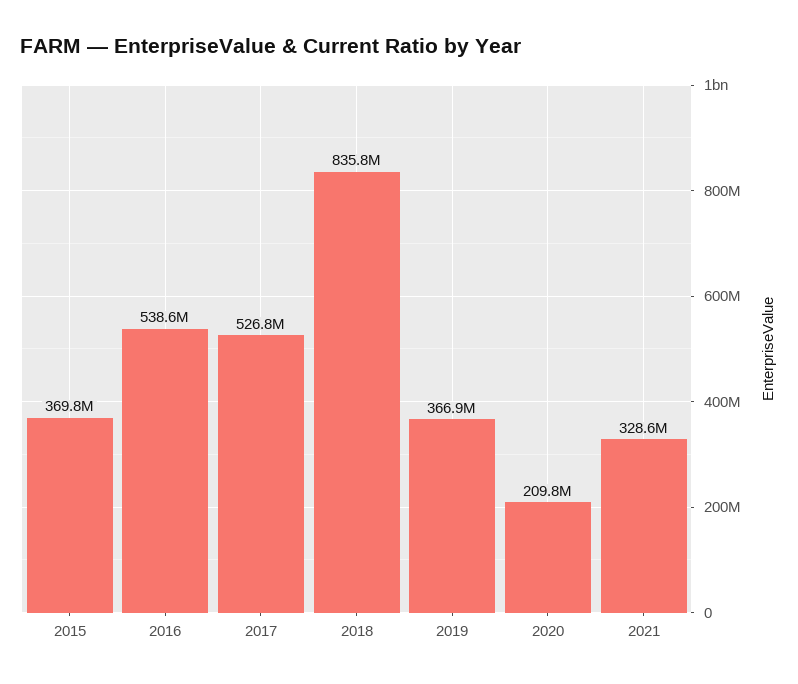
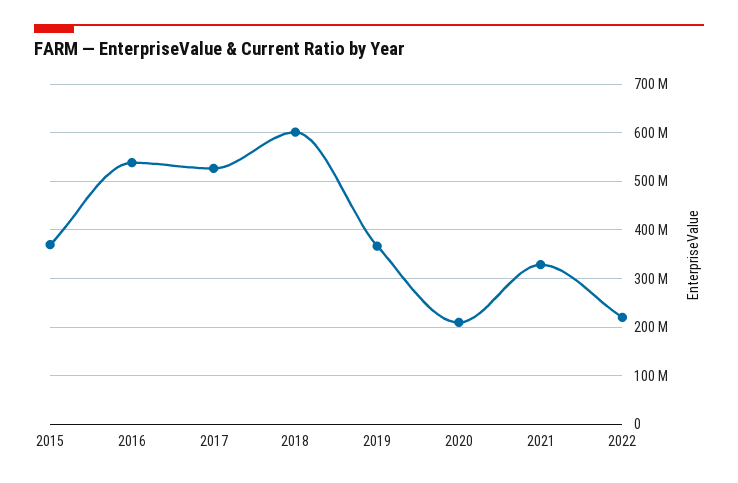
2018: 835800000 -> 600000000
2022: none -> 220000000

